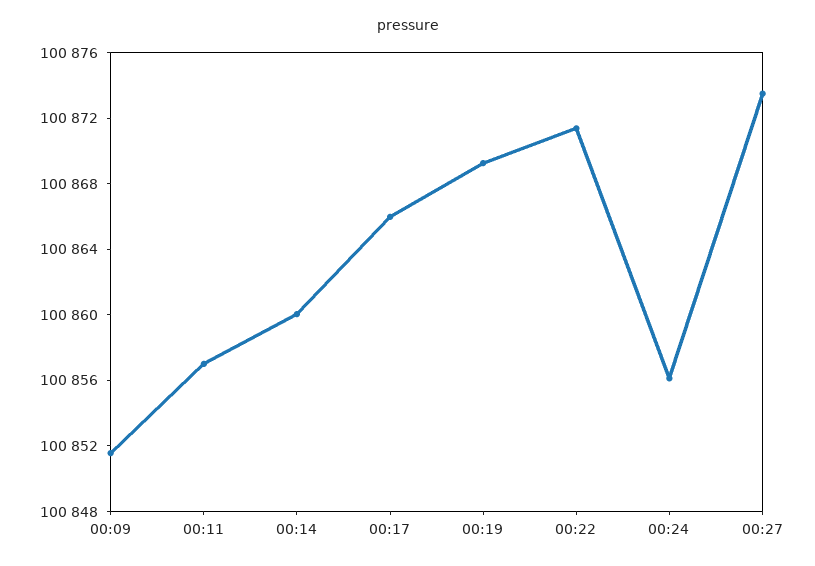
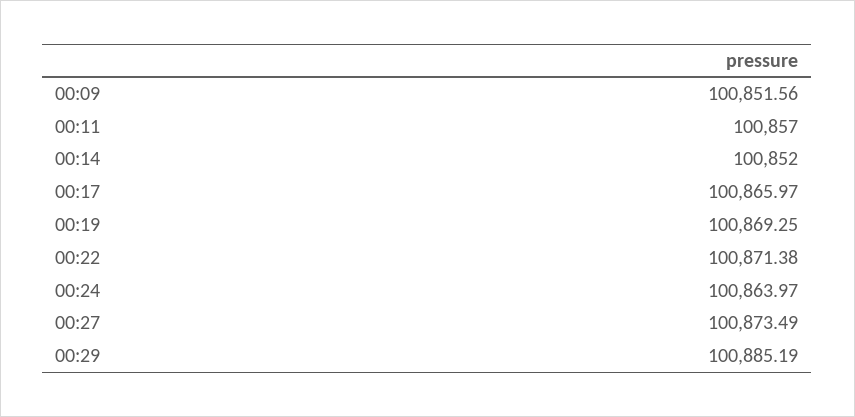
00:14: 100860 -> 100852
00:24: 100856 -> 100863.97
00:29: none -> 100885.19

